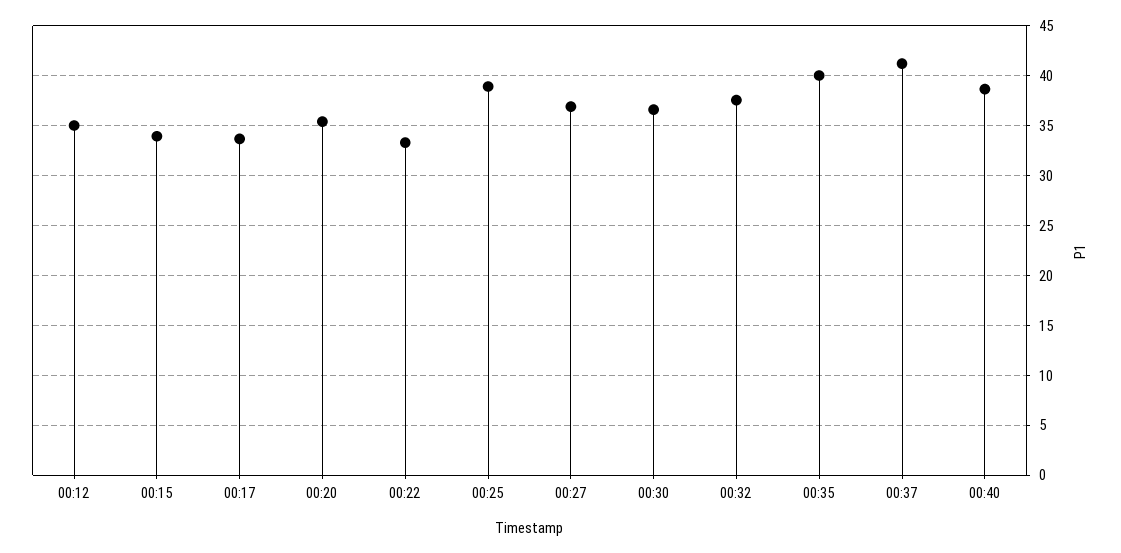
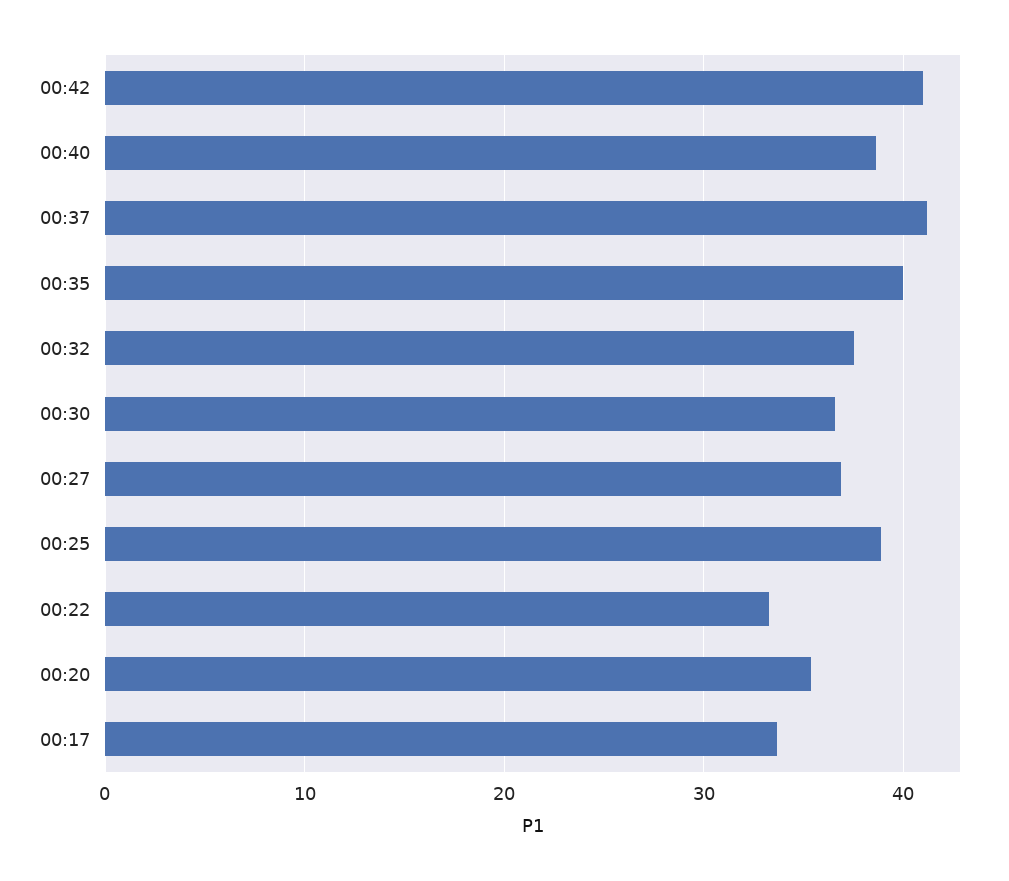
00:12: 35 -> none
00:15: 34 -> none
00:42: none -> 41

